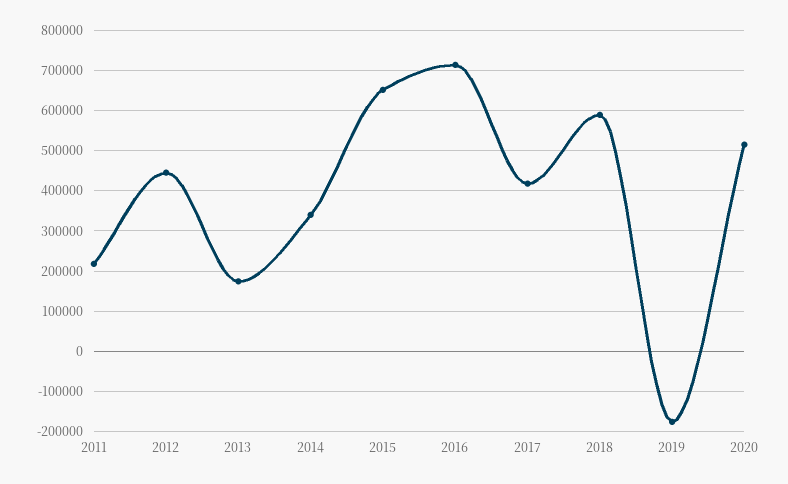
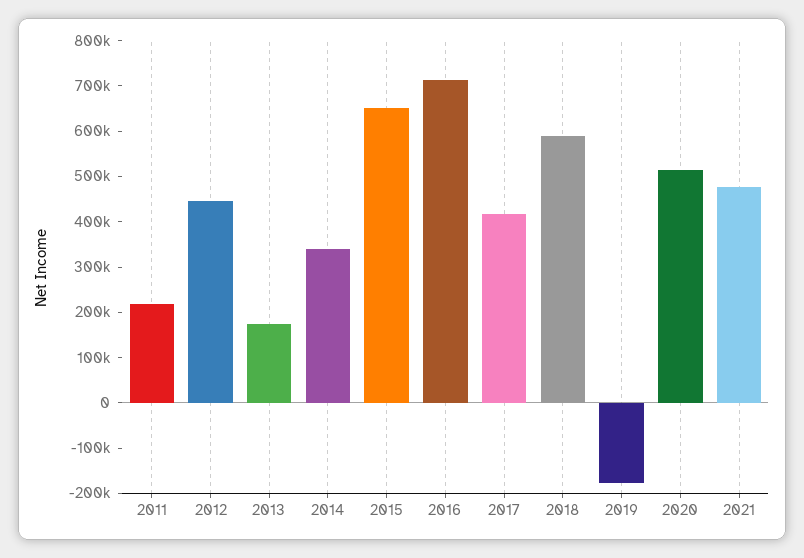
2021: none -> 480000

